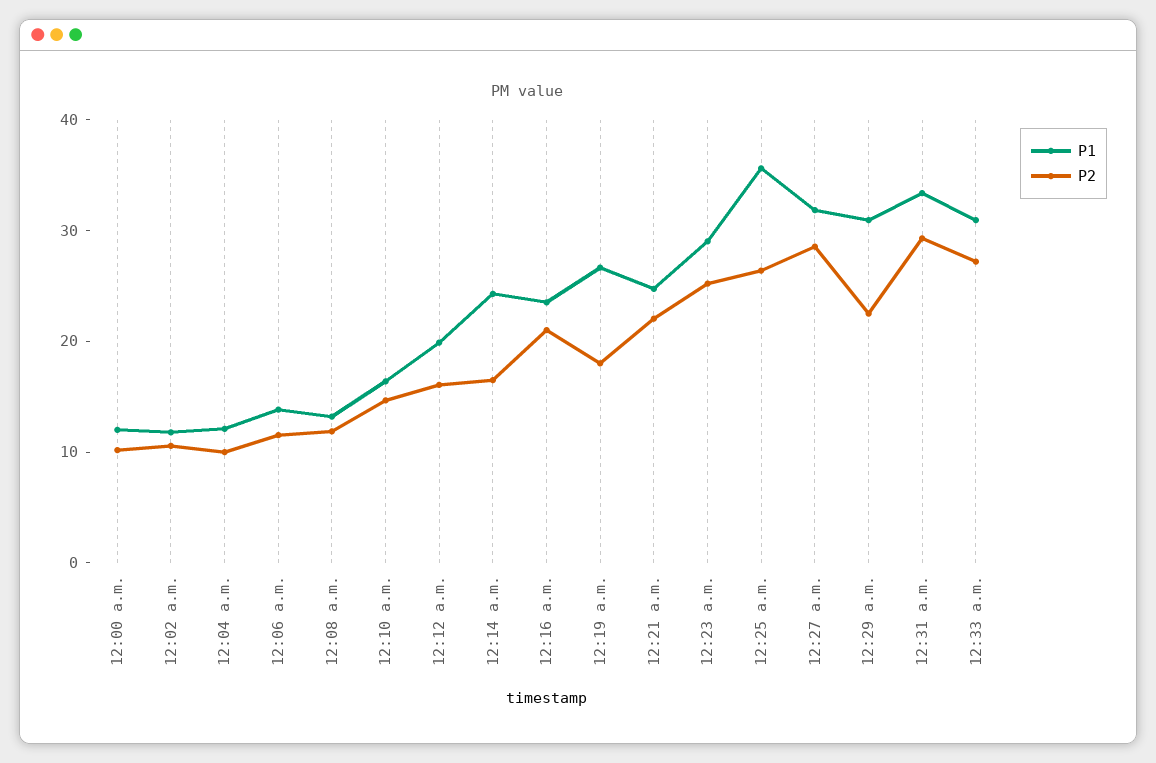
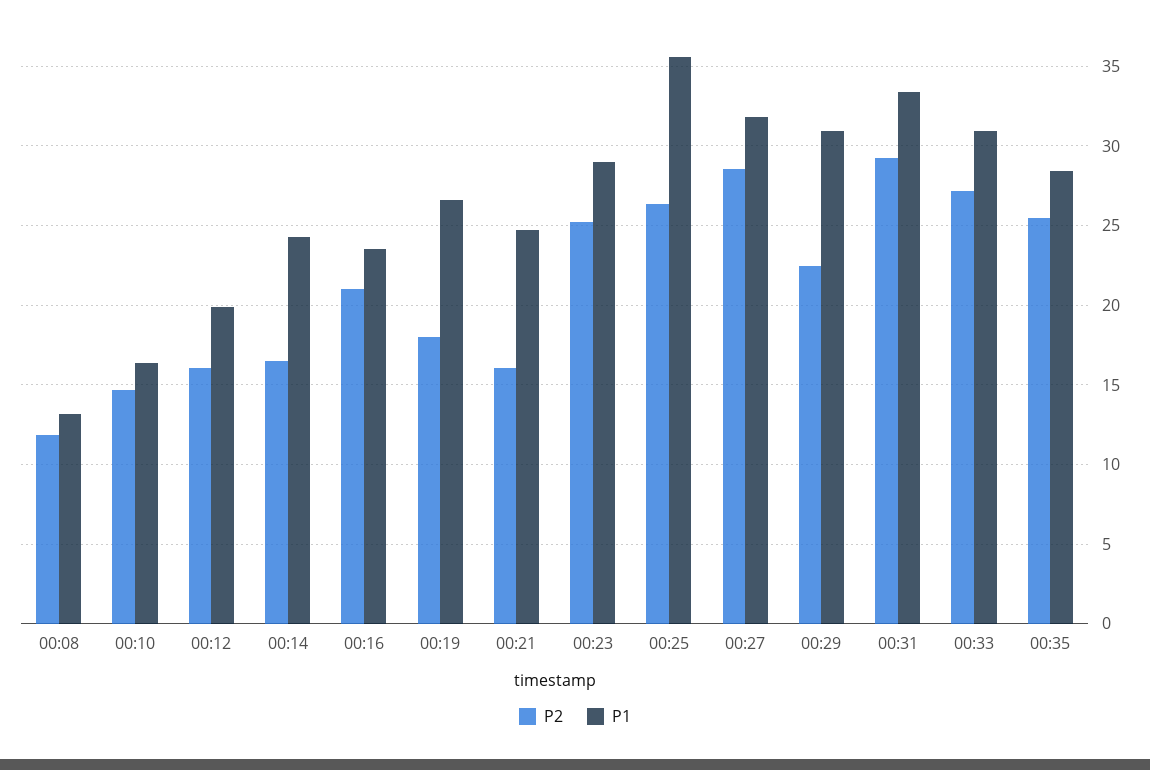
P1, 12:00 a.m.: 12 -> none
P2, 12:00 a.m.: 10 -> none
P1, 12:02 a.m.: 12 -> none
P2, 12:02 a.m.: 10 -> none
P1, 12:04 a.m.: 12 -> none
P2, 12:04 a.m.: 10 -> none
P1, 12:06 a.m.: 14 -> none
P2, 12:06 a.m.: 12 -> none
P2, 12:21 a.m.: 22 -> 16
P2, 00:35: none -> 25.5
P1, 00:35: none -> 28.5

